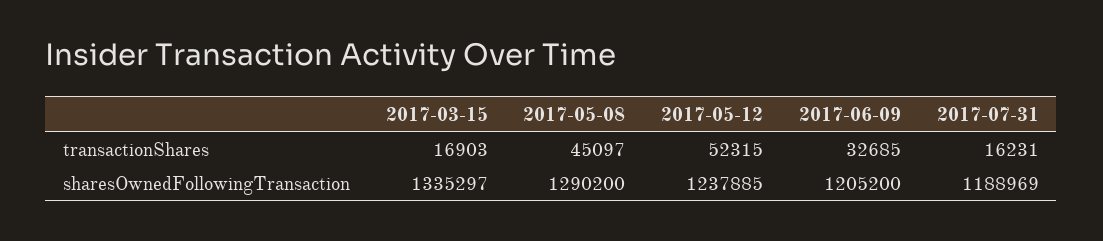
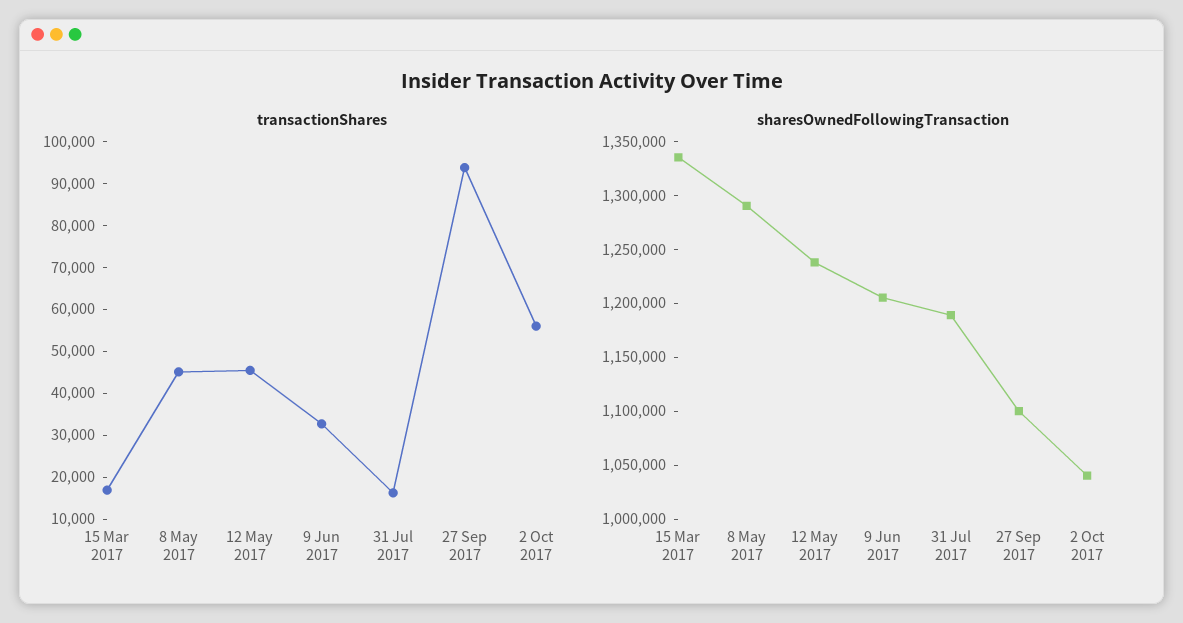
transactionShares, 2017-05-12: 52315 -> 46000
transactionShares, 27 Sep 2017: none -> 94000
transactionShares, 2 Oct 2017: none -> 56000
sharesOwnedFollowingTransaction, 27 Sep 2017: none -> 1100000
sharesOwnedFollowingTransaction, 2 Oct 2017: none -> 1040000

